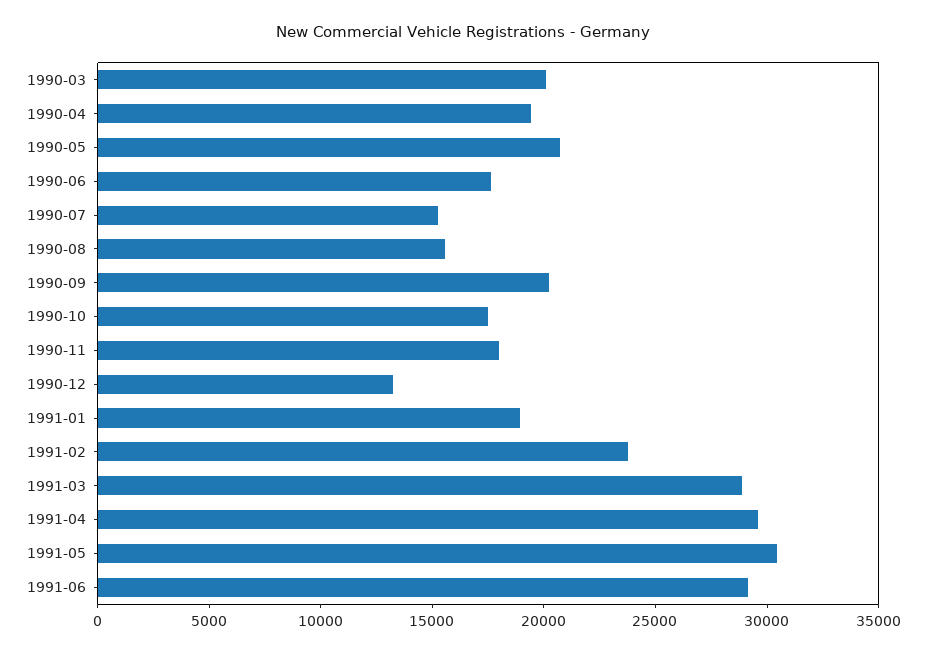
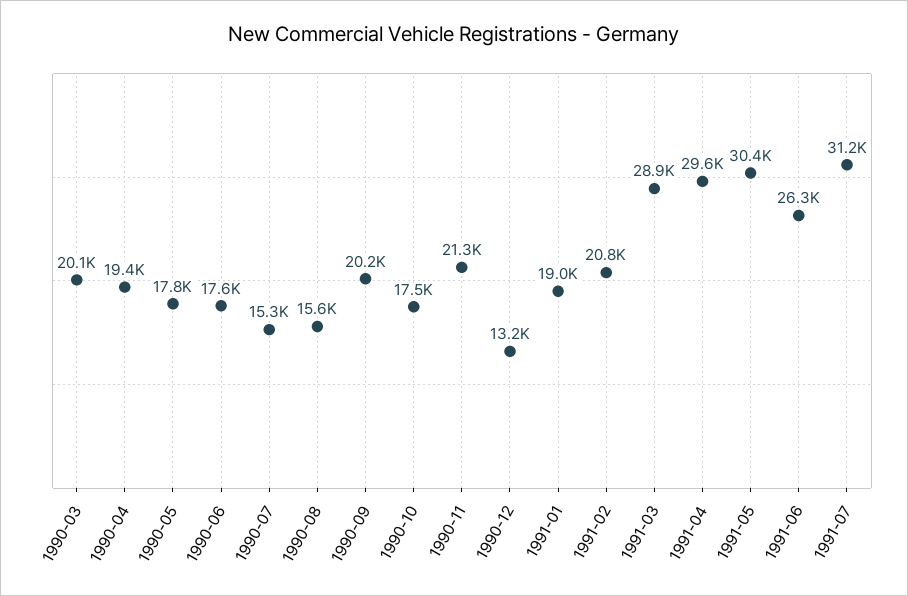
1990-05: 21000 -> 17800
1990-11: 18000 -> 21300
1991-02: 24000 -> 20800
1991-06: 29000 -> 26300
1991-07: none -> 31200

